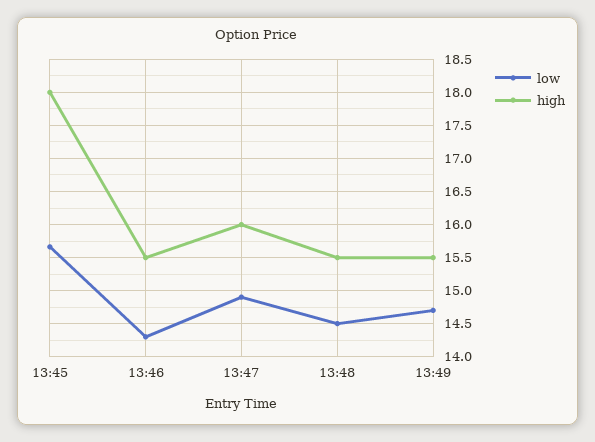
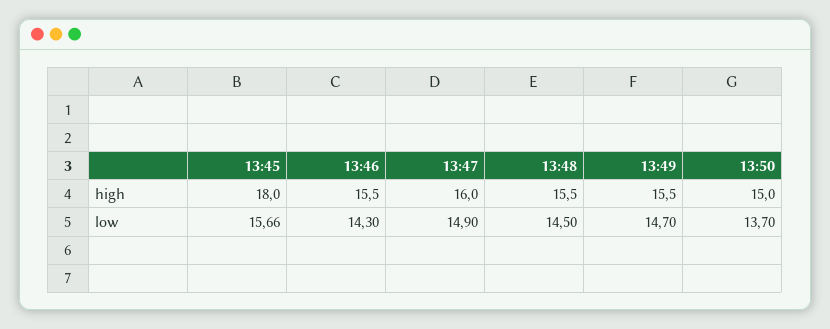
high, 13:50: none -> 15
low, 13:50: none -> 13.7

